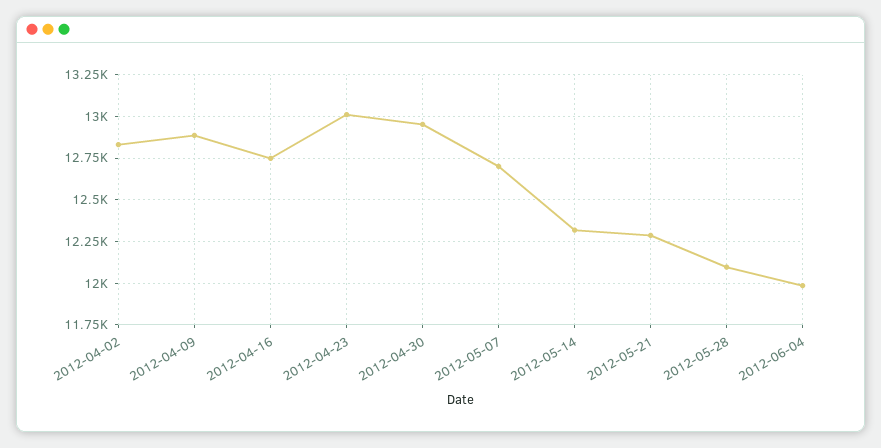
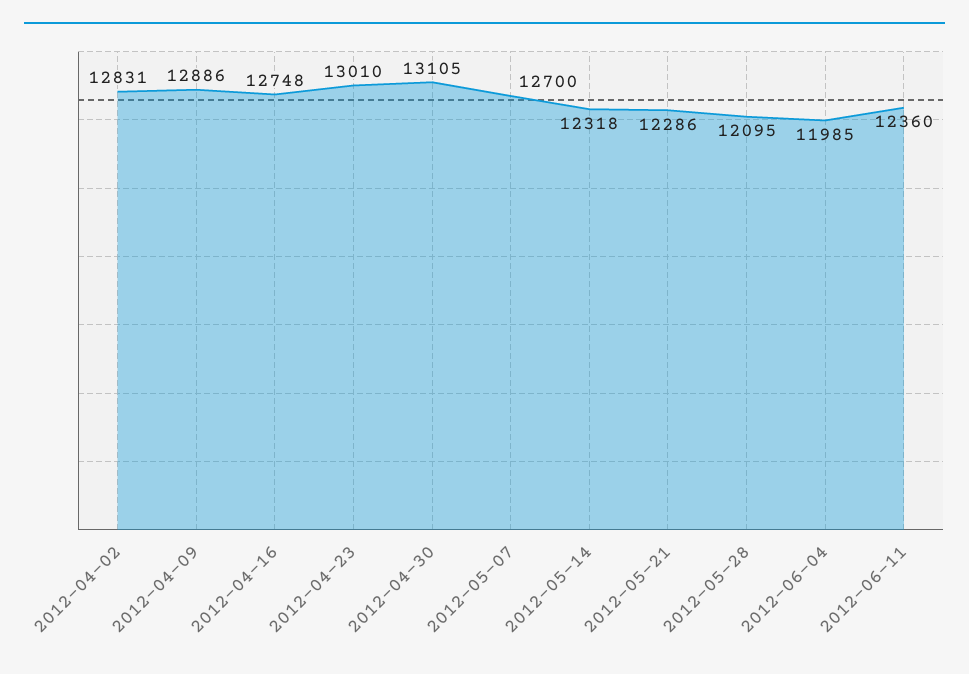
2012-04-30: 12950 -> 13105
2012-06-11: none -> 12360

